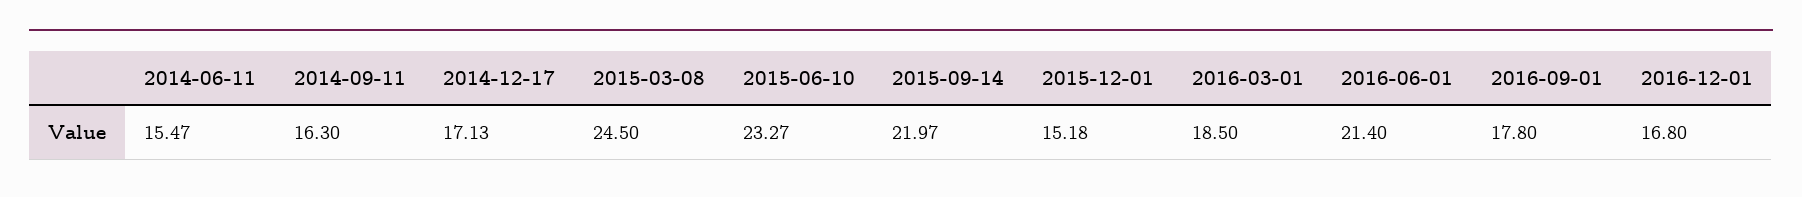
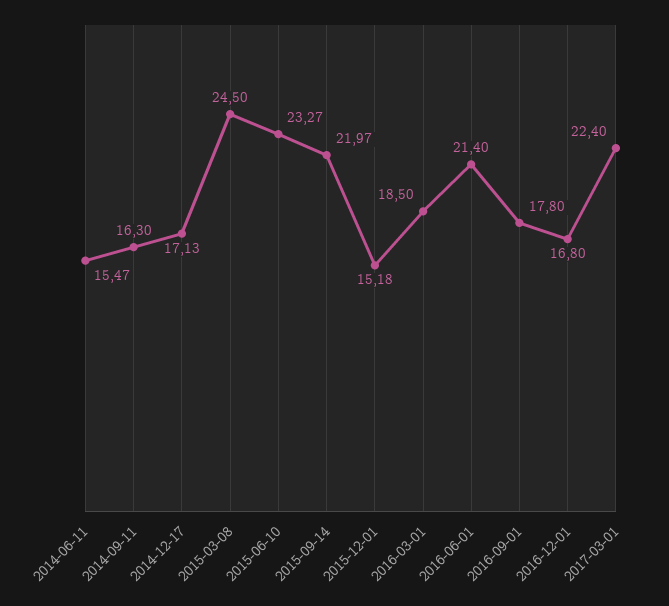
2017-03-01: none -> 22.4

